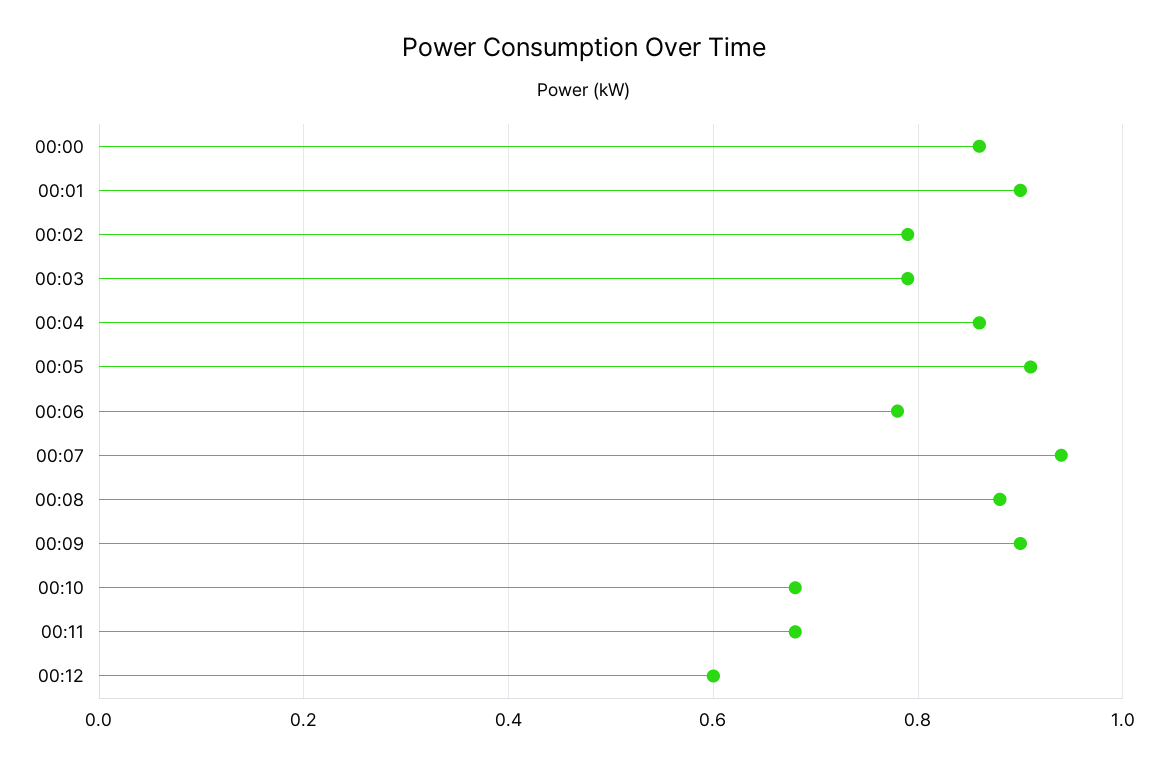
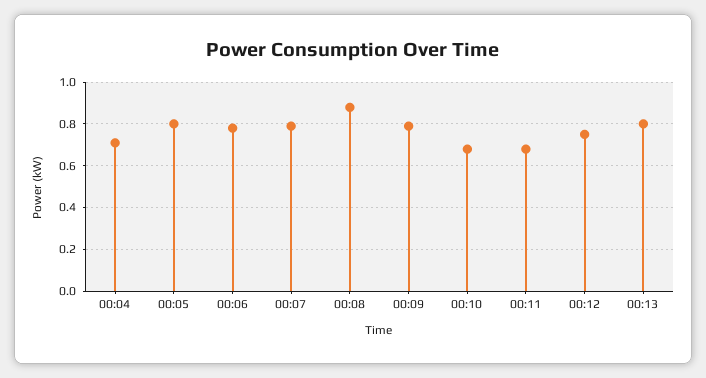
00:00: 0.85 -> none
00:01: 0.9 -> none
00:02: 0.8 -> none
00:03: 0.8 -> none
00:04: 0.85 -> 0.7
00:05: 0.9 -> 0.8
00:07: 0.95 -> 0.8
00:09: 0.9 -> 0.8
00:12: 0.6 -> 0.75
00:13: none -> 0.8

